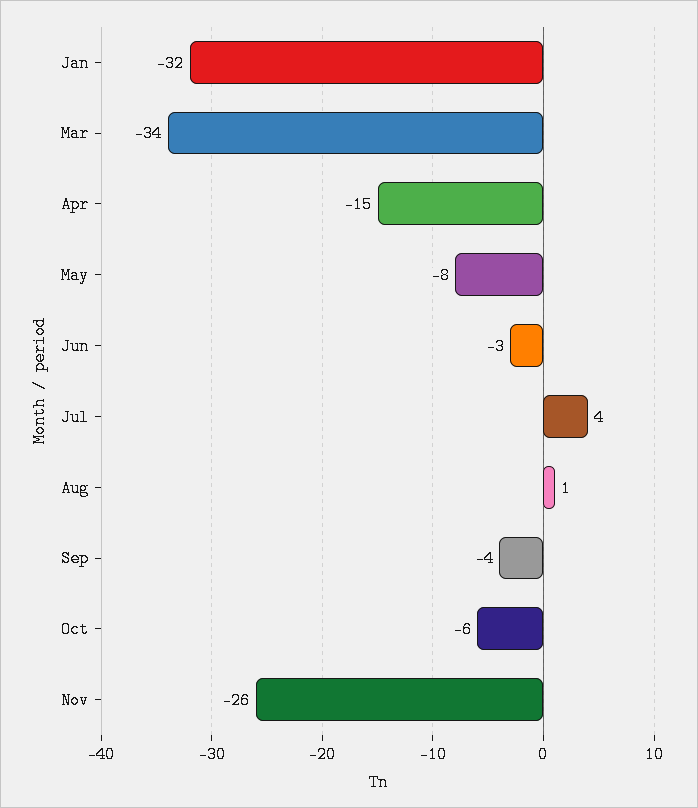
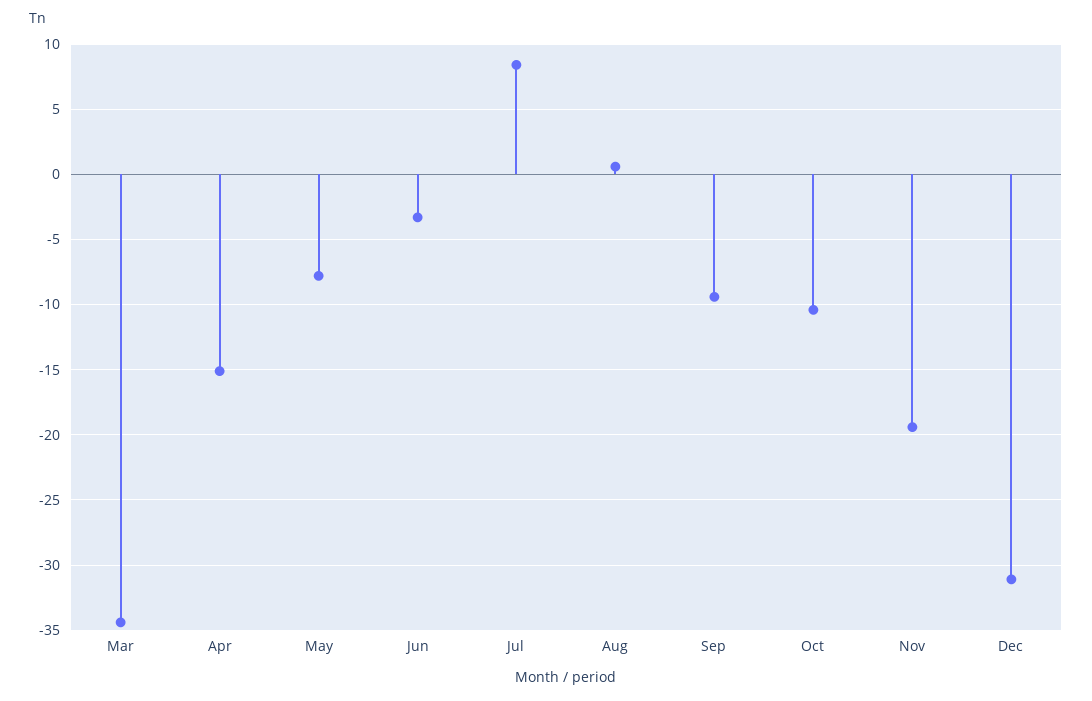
Jan: -32 -> none
Jul: 4 -> 8.5
Sep: -4 -> -9.5
Oct: -6 -> -10.5
Nov: -26 -> -19.5
Dec: none -> -31

